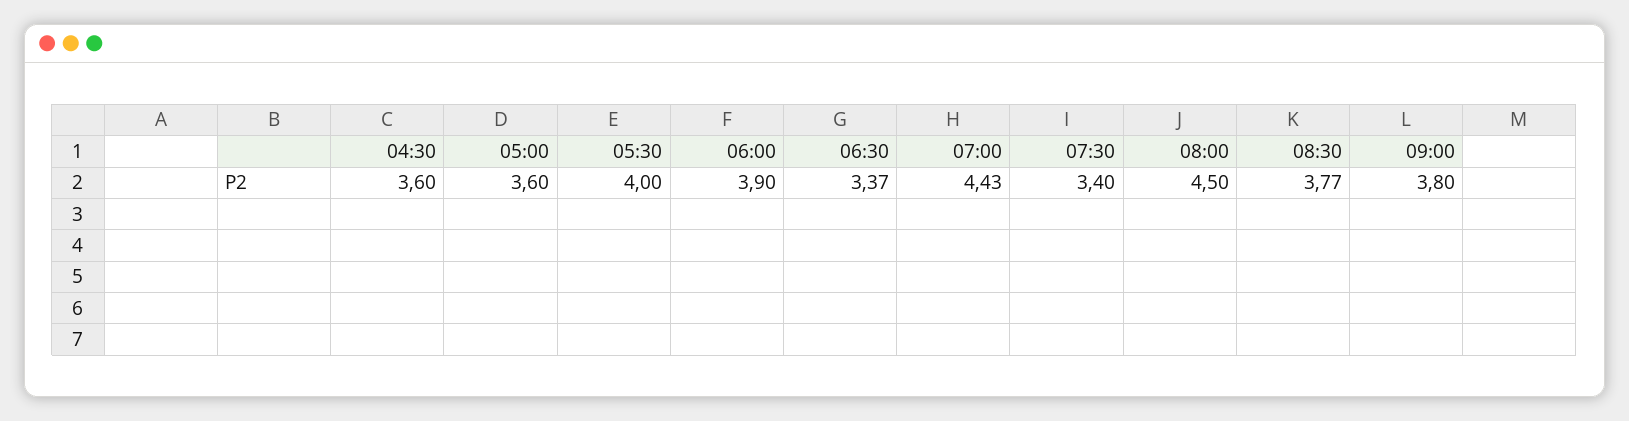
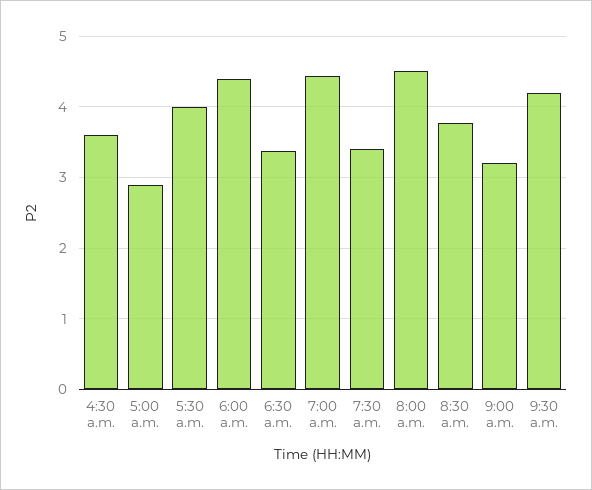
05:00: 3.6 -> 2.9
06:00: 3.9 -> 4.4
09:00: 3.8 -> 3.2
9:30 a.m.: none -> 4.2

